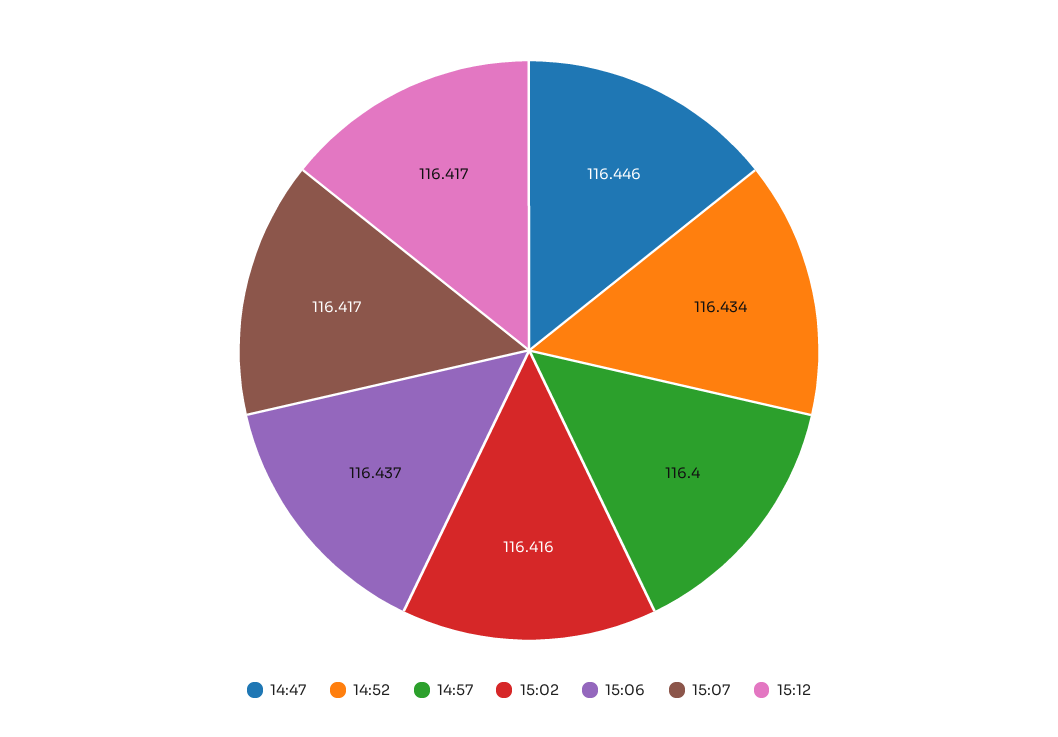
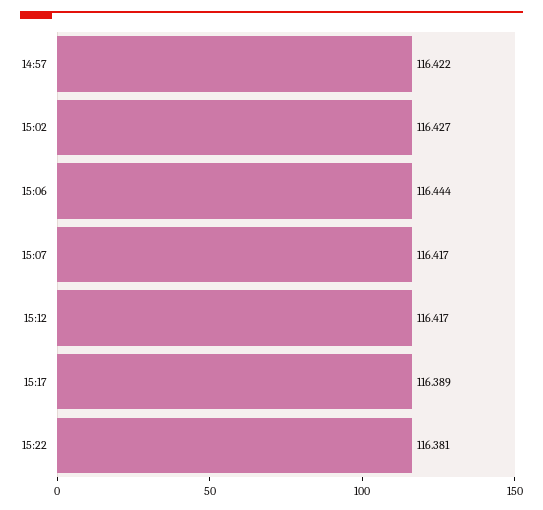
14:47: 116.446 -> none
14:52: 116.434 -> none
14:57: 116.4 -> 116.422
15:02: 116.416 -> 116.427
15:06: 116.437 -> 116.444
15:17: none -> 116.389
15:22: none -> 116.381

